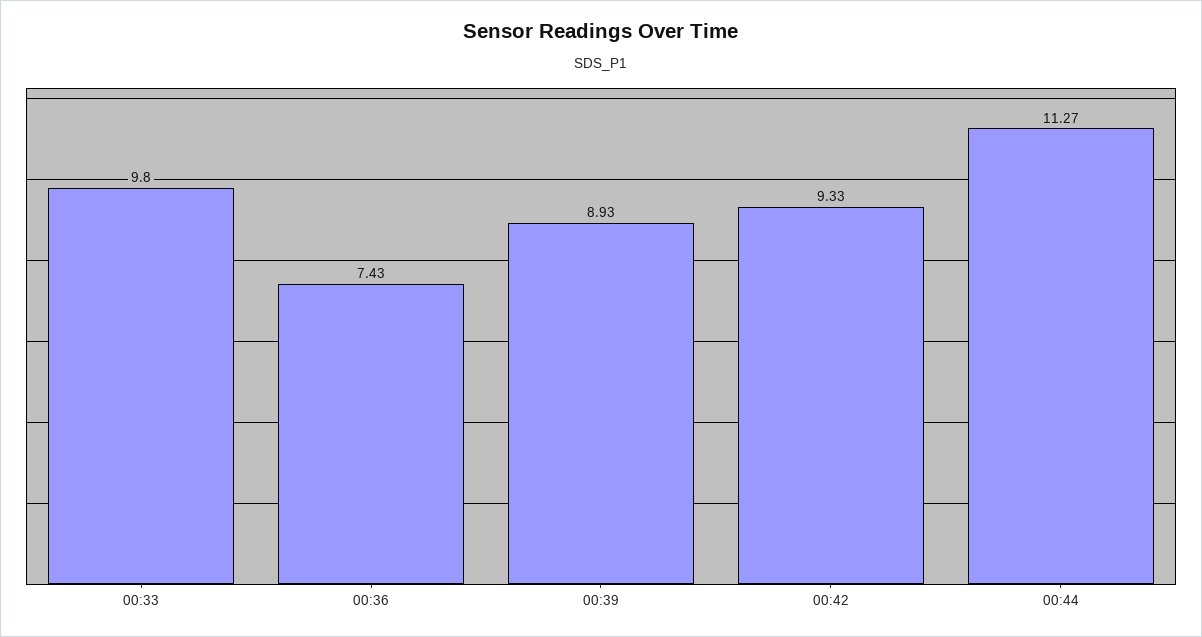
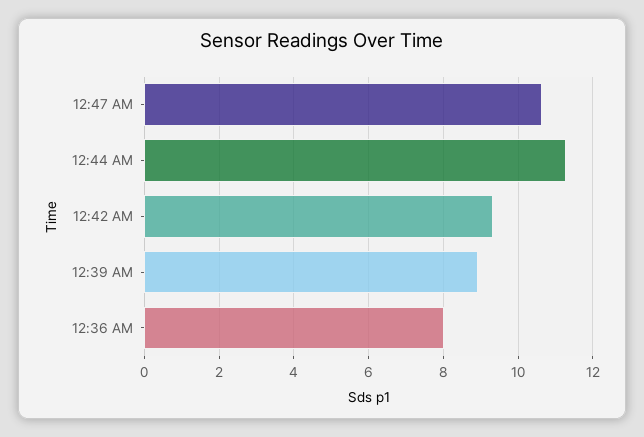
00:33: 9.8 -> none
00:36: 7.43 -> 8
12:47 AM: none -> 10.6

